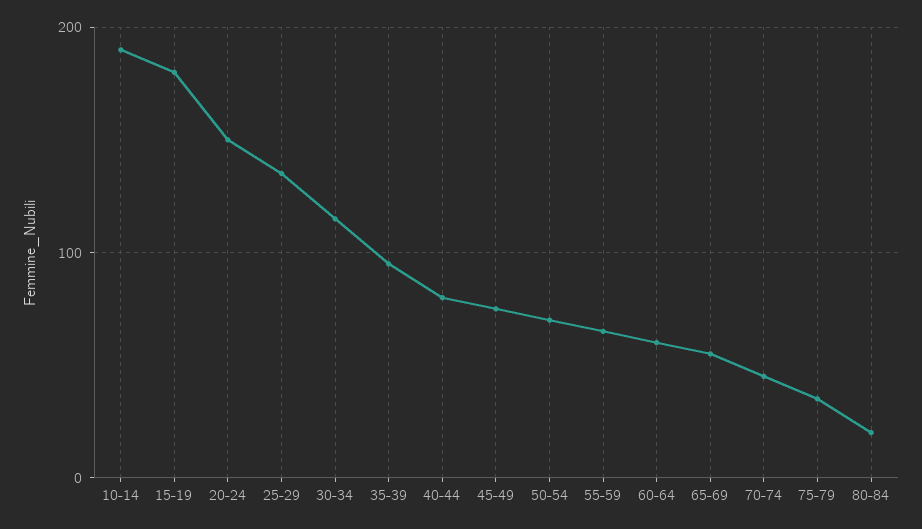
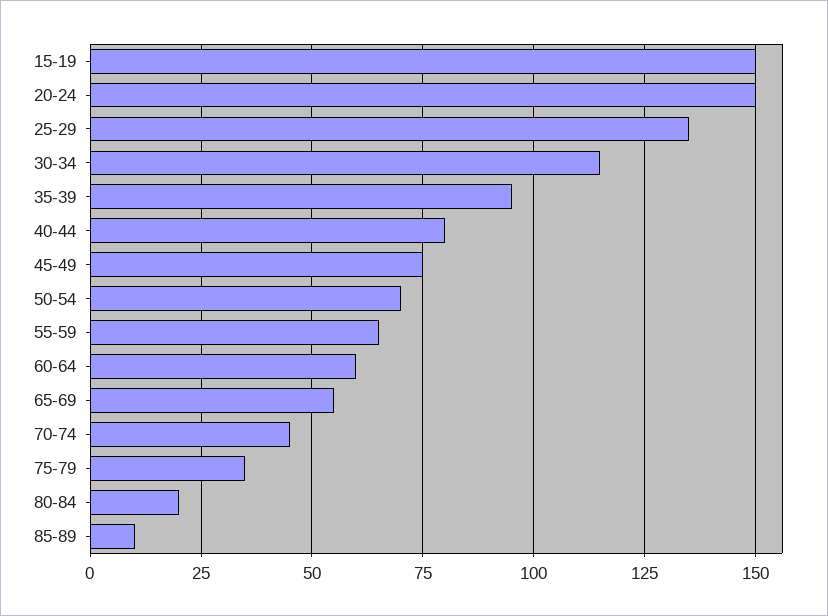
10-14: 190 -> none
15-19: 180 -> 150
85-89: none -> 10

